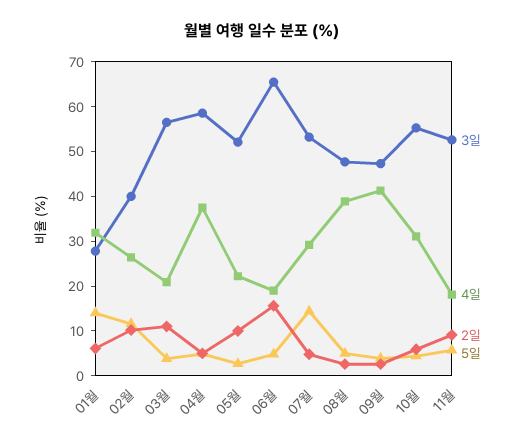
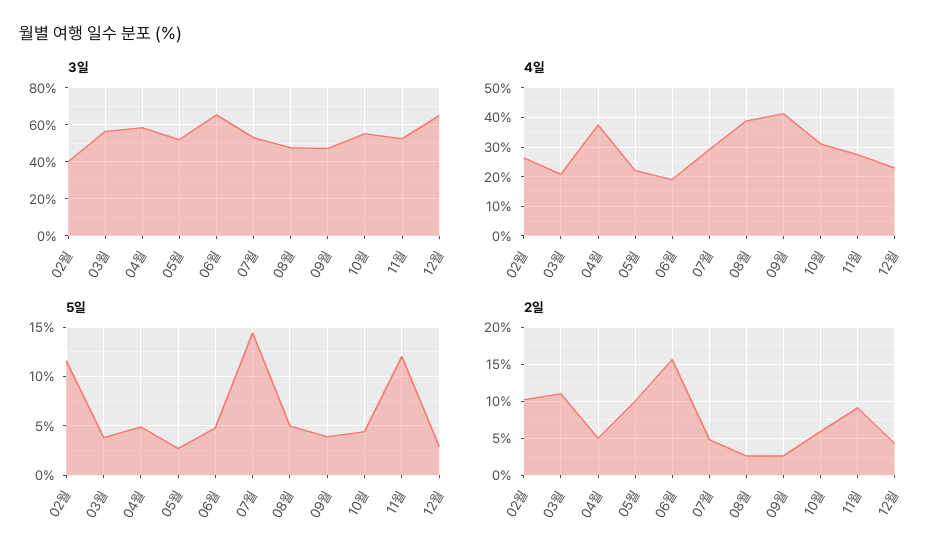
3일, 01월: 28 -> none
4일, 01월: 32 -> none
2일, 01월: 6 -> none
5일, 01월: 14 -> none
4일, 11월: 18 -> 27.5
5일, 11월: 6 -> 12
3일, 12월: none -> 65
4일, 12월: none -> 22.5
5일, 12월: none -> 3
2일, 12월: none -> 4

